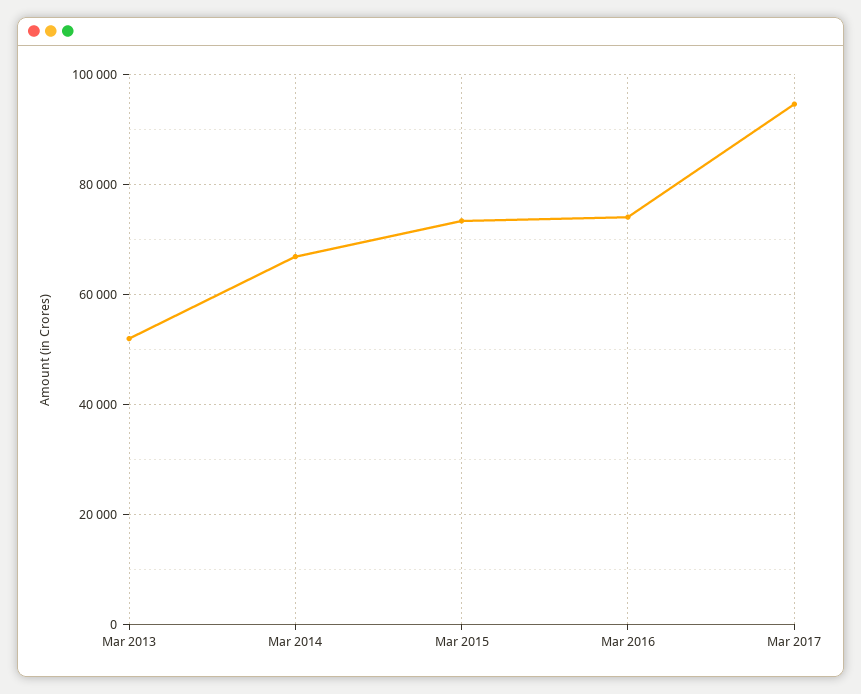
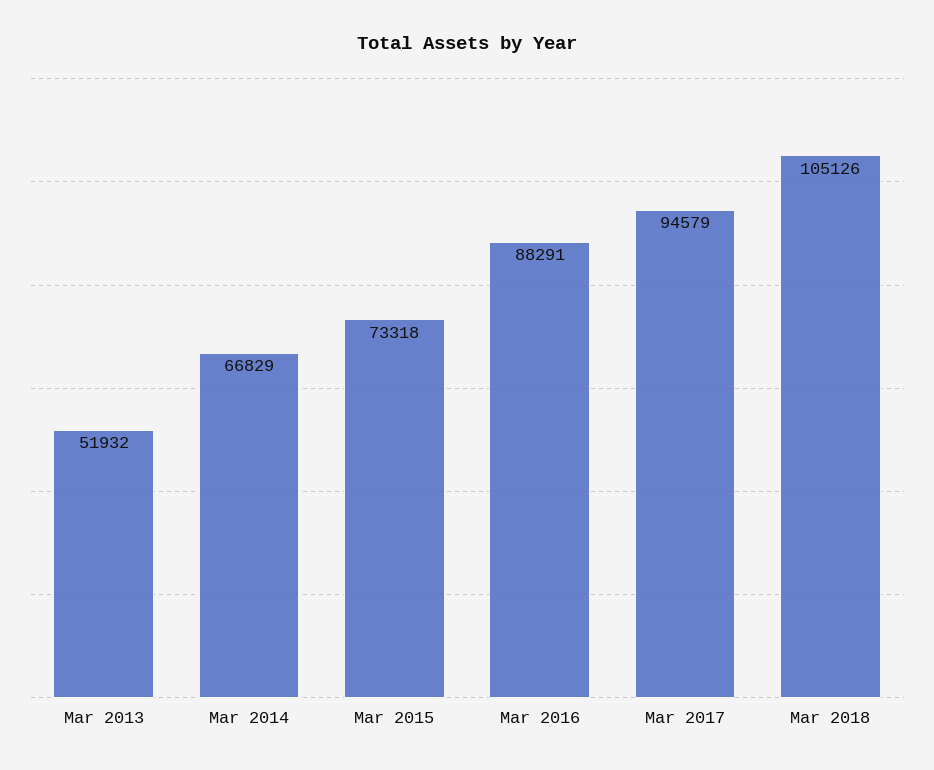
Mar 2016: 74000 -> 88291
Mar 2018: none -> 105126

